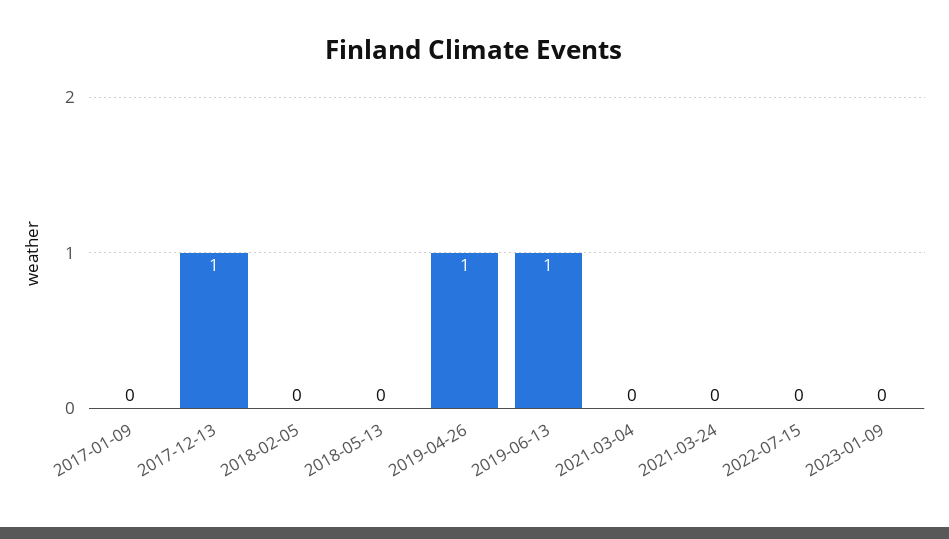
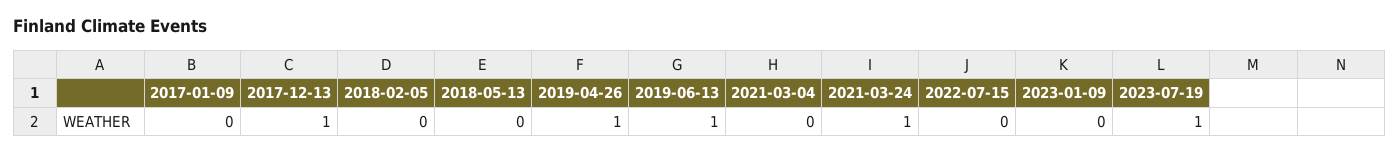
2021-03-24: 0 -> 1
2023-07-19: none -> 1

